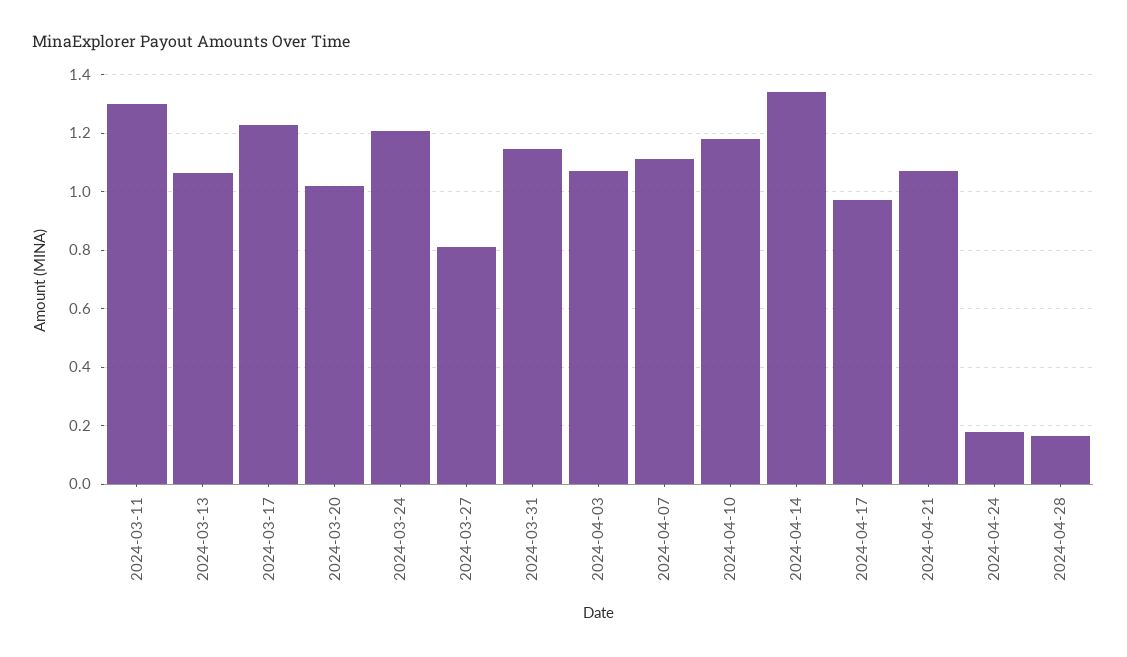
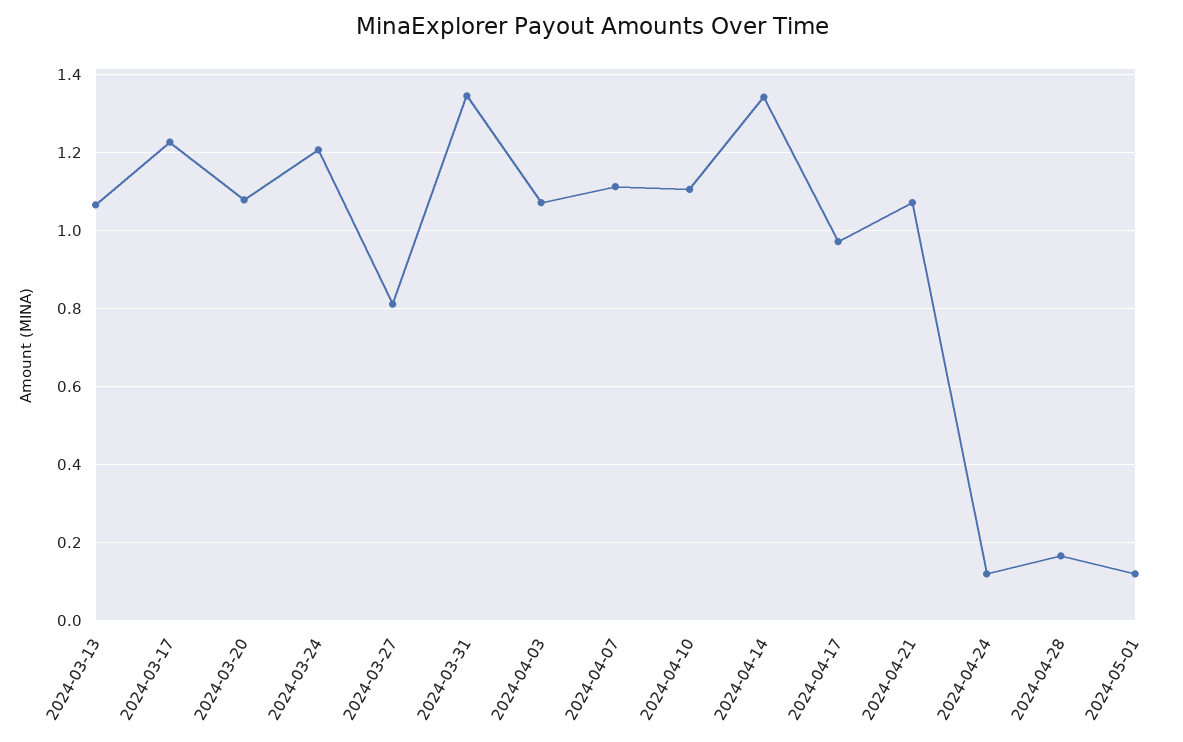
2024-03-11: 1.3 -> none
2024-03-20: 1.025 -> 1.08
2024-03-31: 1.15 -> 1.34
2024-04-10: 1.175 -> 1.1
2024-04-24: 0.175 -> 0.12
2024-05-01: none -> 0.12

